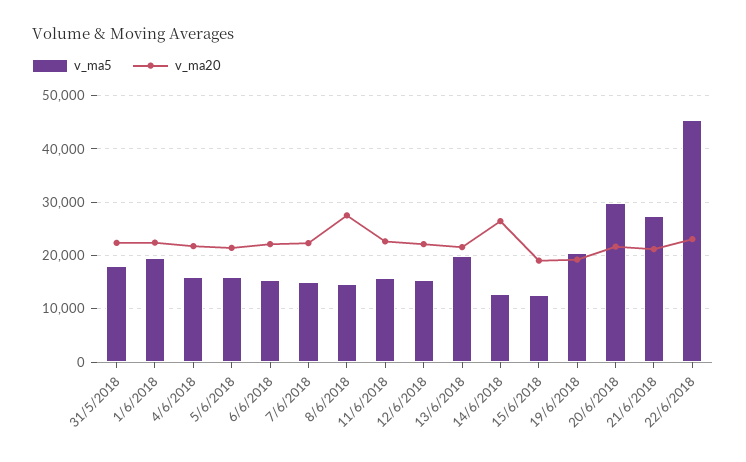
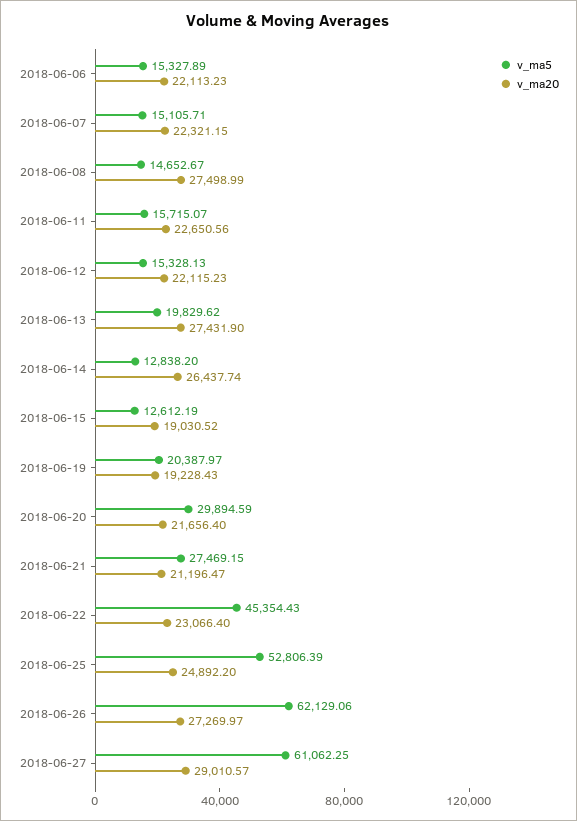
v_ma5, 31/5/2018: 18000 -> none
v_ma20, 31/5/2018: 22000 -> none
v_ma5, 1/6/2018: 20000 -> none
v_ma20, 1/6/2018: 22000 -> none
v_ma5, 4/6/2018: 16000 -> none
v_ma20, 4/6/2018: 22000 -> none
v_ma5, 5/6/2018: 16000 -> none
v_ma20, 5/6/2018: 22000 -> none
v_ma20, 13/6/2018: 22000 -> 27431.9
v_ma5, 2018-06-25: none -> 52806.39
v_ma20, 2018-06-25: none -> 24892.2
v_ma5, 2018-06-26: none -> 62129.06
v_ma20, 2018-06-26: none -> 27269.97
v_ma5, 2018-06-27: none -> 61062.25
v_ma20, 2018-06-27: none -> 29010.57

